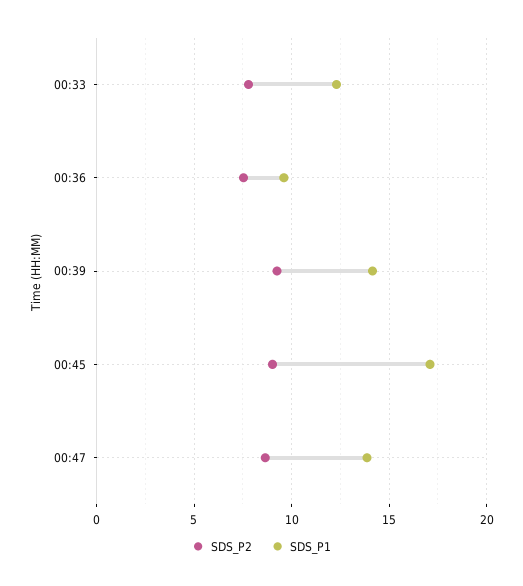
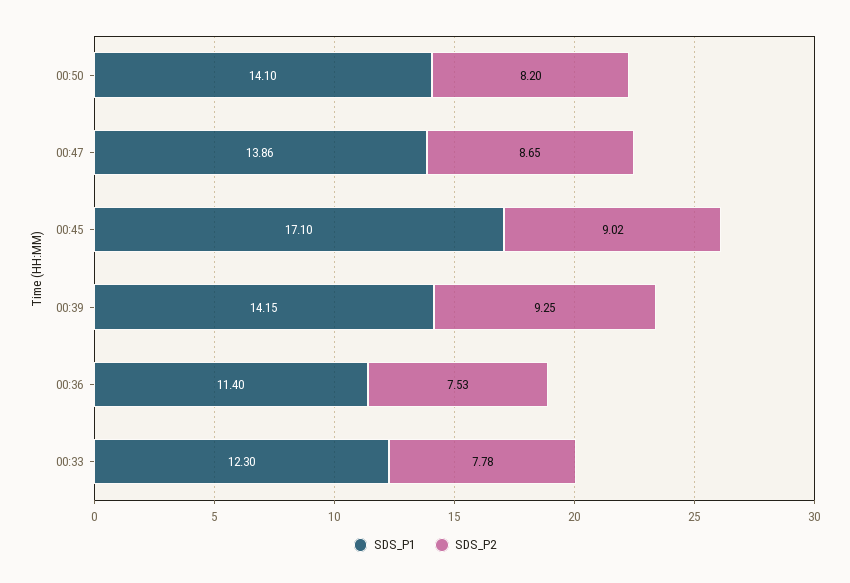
SDS_P1, 00:36: 9.5 -> 11.4
SDS_P1, 00:50: none -> 14.1
SDS_P2, 00:50: none -> 8.2

